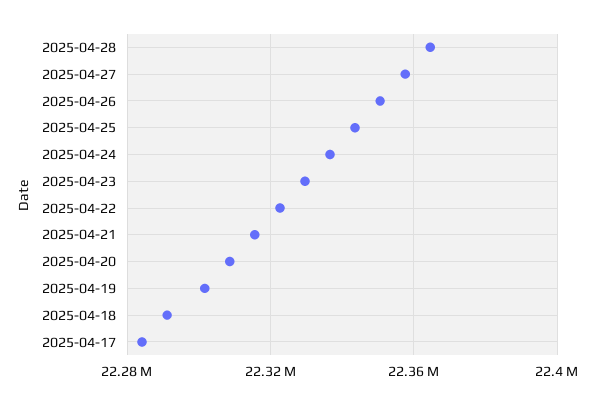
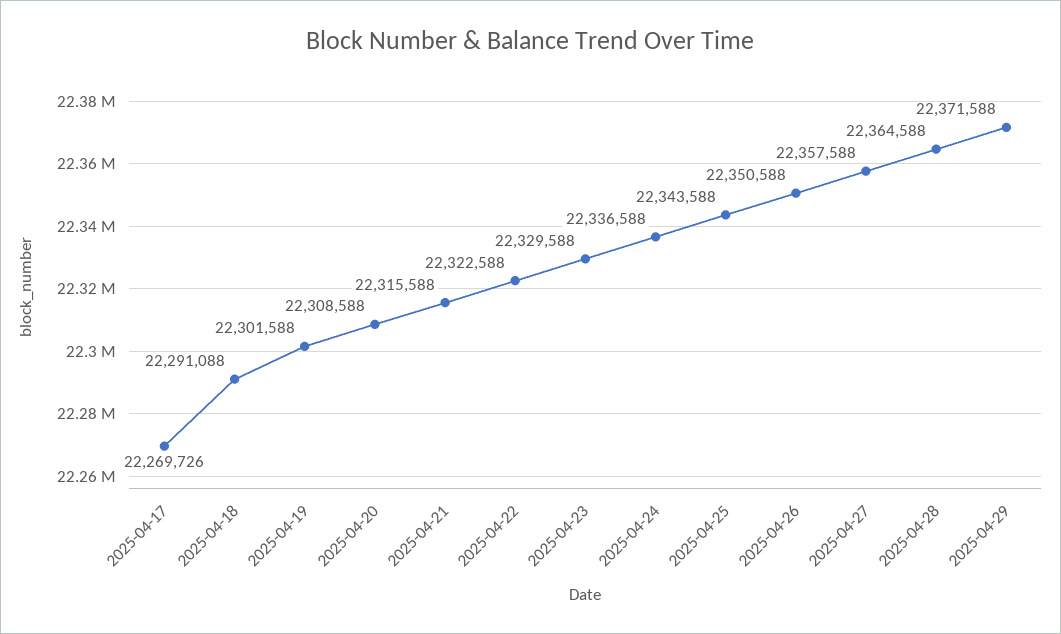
2025-04-17: 22285000 -> 22269726
2025-04-29: none -> 22371588

